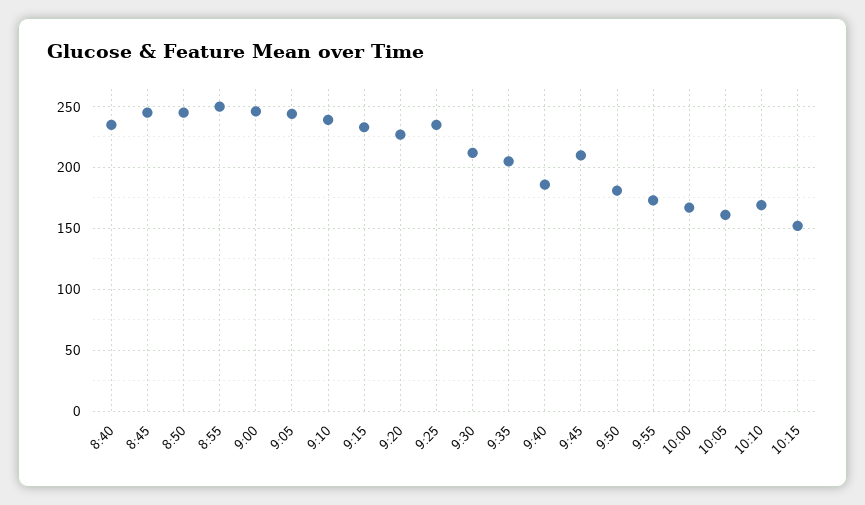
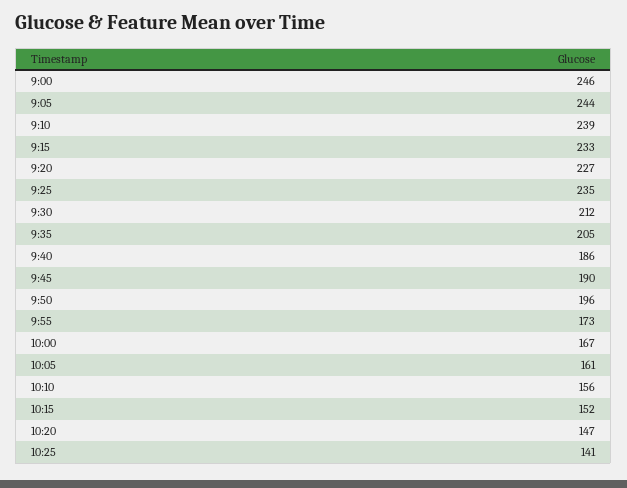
8:40: 235 -> none
8:45: 245 -> none
8:50: 245 -> none
8:55: 250 -> none
9:45: 210 -> 190
9:50: 180 -> 196
10:10: 170 -> 156
10:20: none -> 147
10:25: none -> 141

